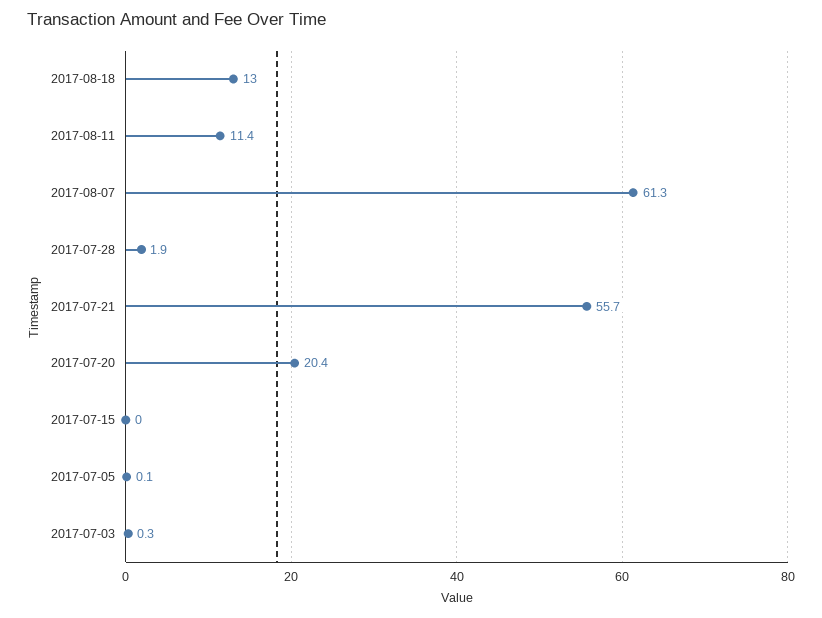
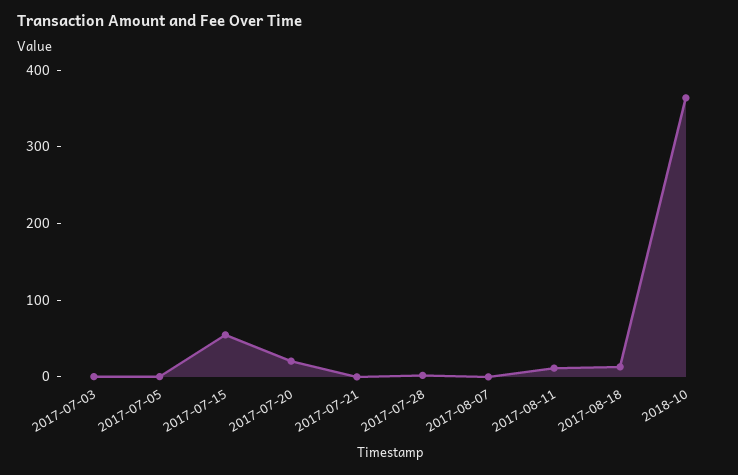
2017-08-07: 61.3 -> 0
2017-07-21: 55.7 -> 0
2017-07-15: 0 -> 60
2018-10: none -> 360

